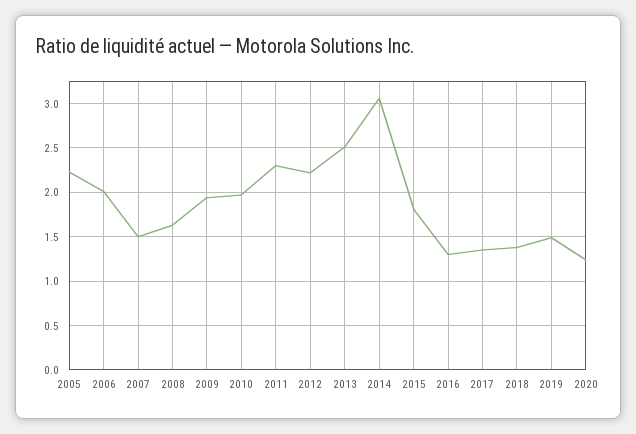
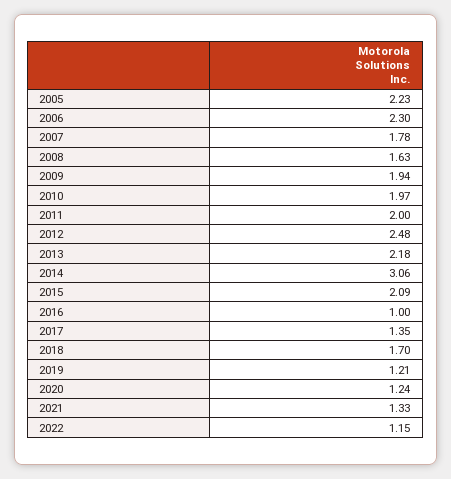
2006: 2 -> 2.3
2007: 1.5 -> 1.78
2011: 2.3 -> 2
2012: 2.2 -> 2.48
2013: 2.5 -> 2.18
2015: 1.8 -> 2.09
2016: 1.3 -> 1
2018: 1.4 -> 1.7
2019: 1.5 -> 1.21
2021: none -> 1.33
2022: none -> 1.15

